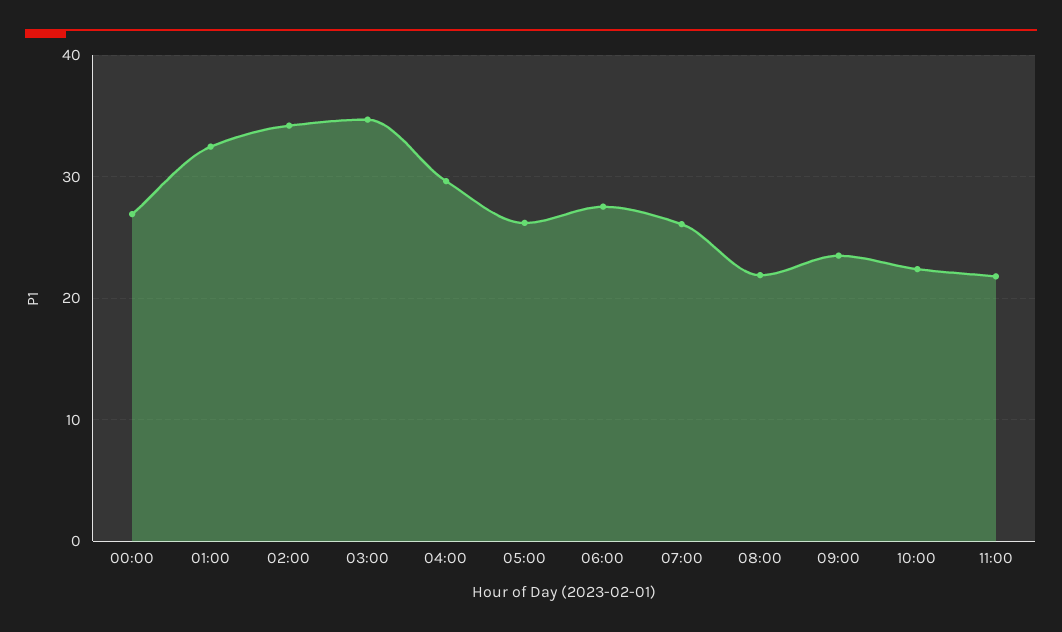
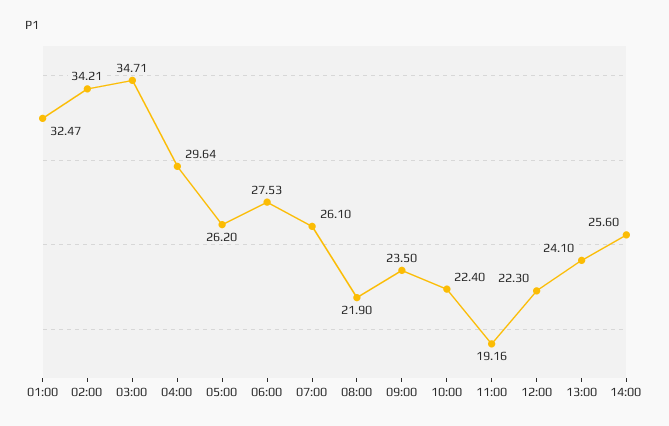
00:00: 27 -> none
11:00: 22 -> 19.16
12:00: none -> 22.3
13:00: none -> 24.1
14:00: none -> 25.6

